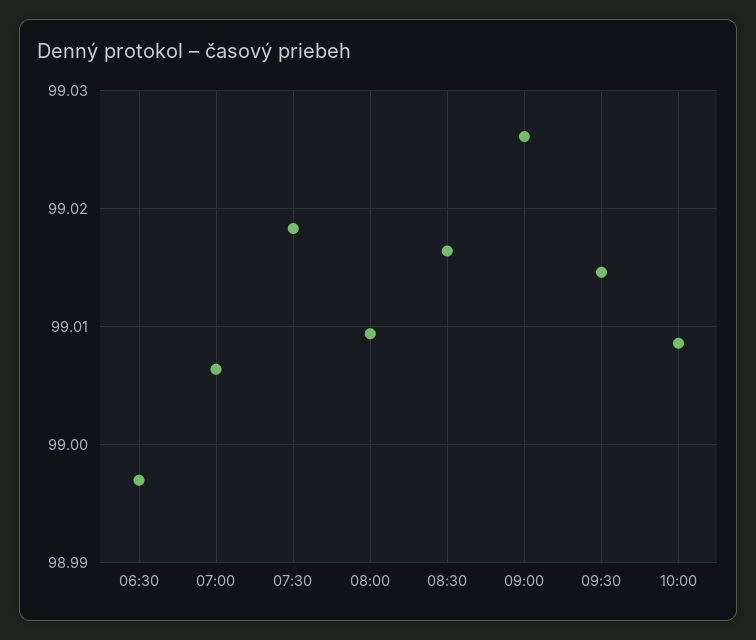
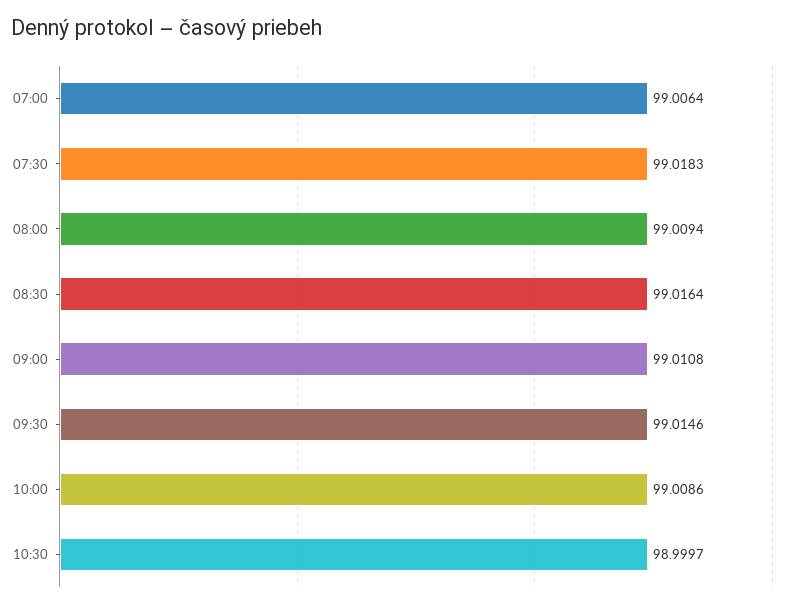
06:30: 98.997 -> none
09:00: 99.026 -> 99.0108
10:30: none -> 98.9997

